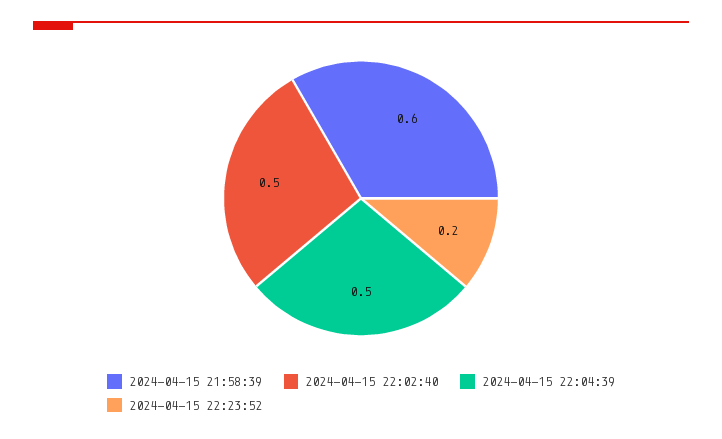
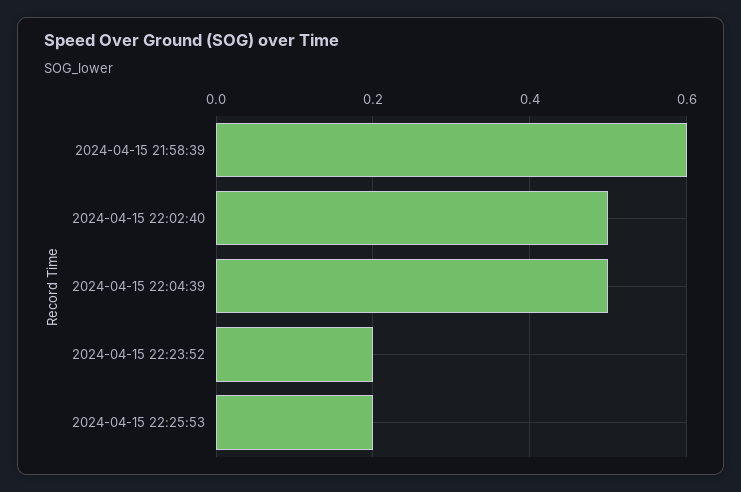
2024-04-15 22:25:53: none -> 0.2

